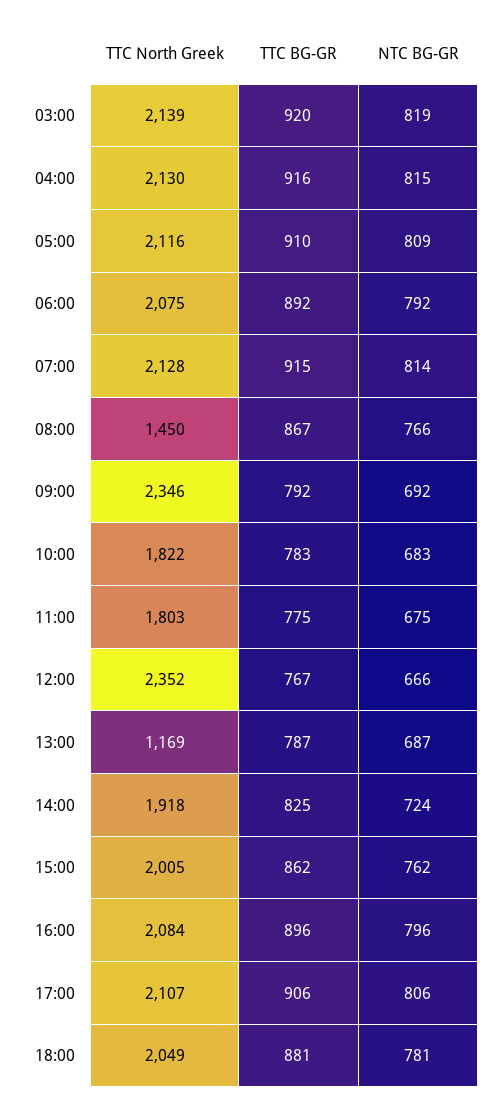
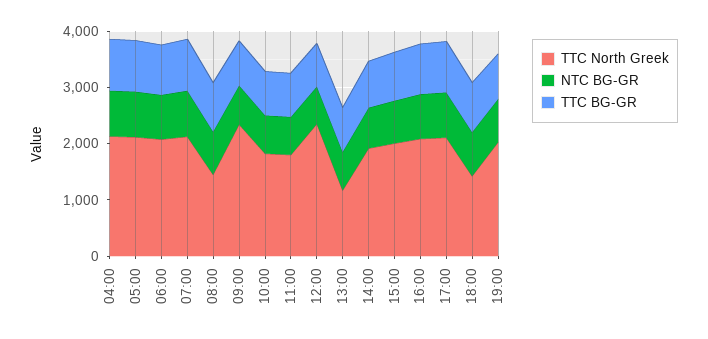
TTC North Greek, 03:00: 2139 -> none
TTC BG-GR, 03:00: 920 -> none
NTC BG-GR, 03:00: 819 -> none
TTC North Greek, 18:00: 2049 -> 1400
TTC North Greek, 19:00: none -> 2000
NTC BG-GR, 19:00: none -> 800
TTC BG-GR, 19:00: none -> 800

